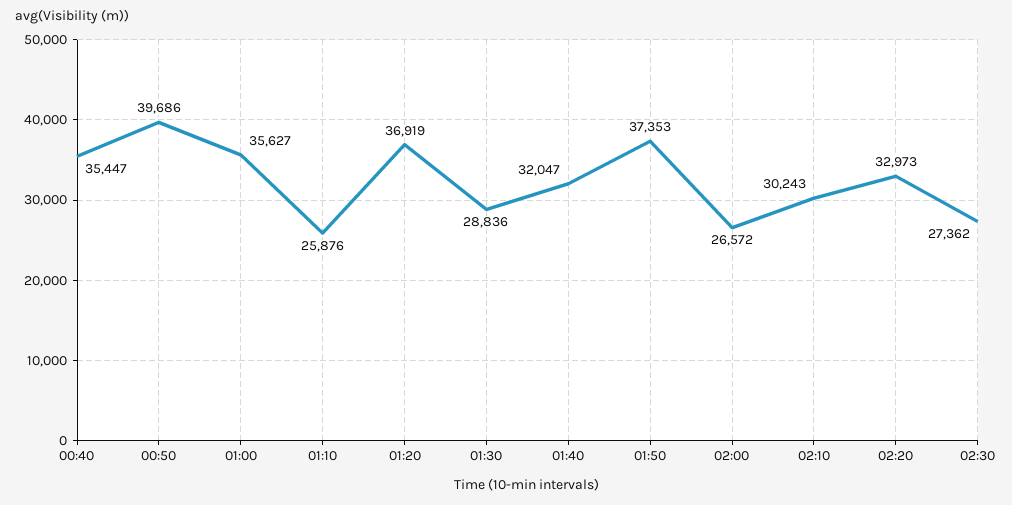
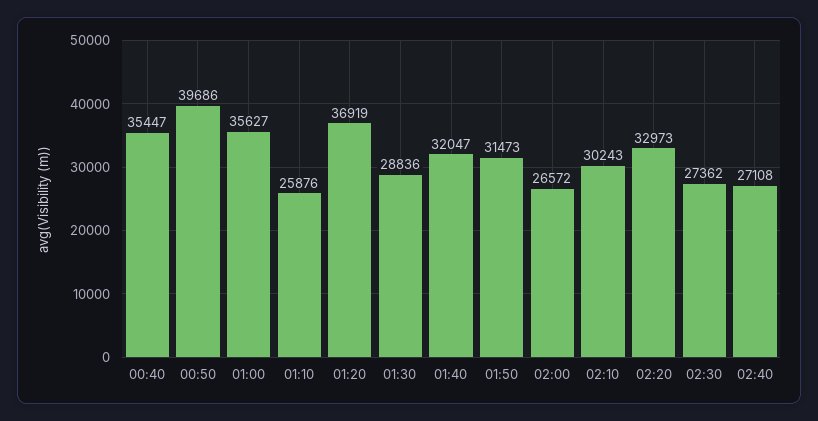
01:50: 37353 -> 31473
02:40: none -> 27108

